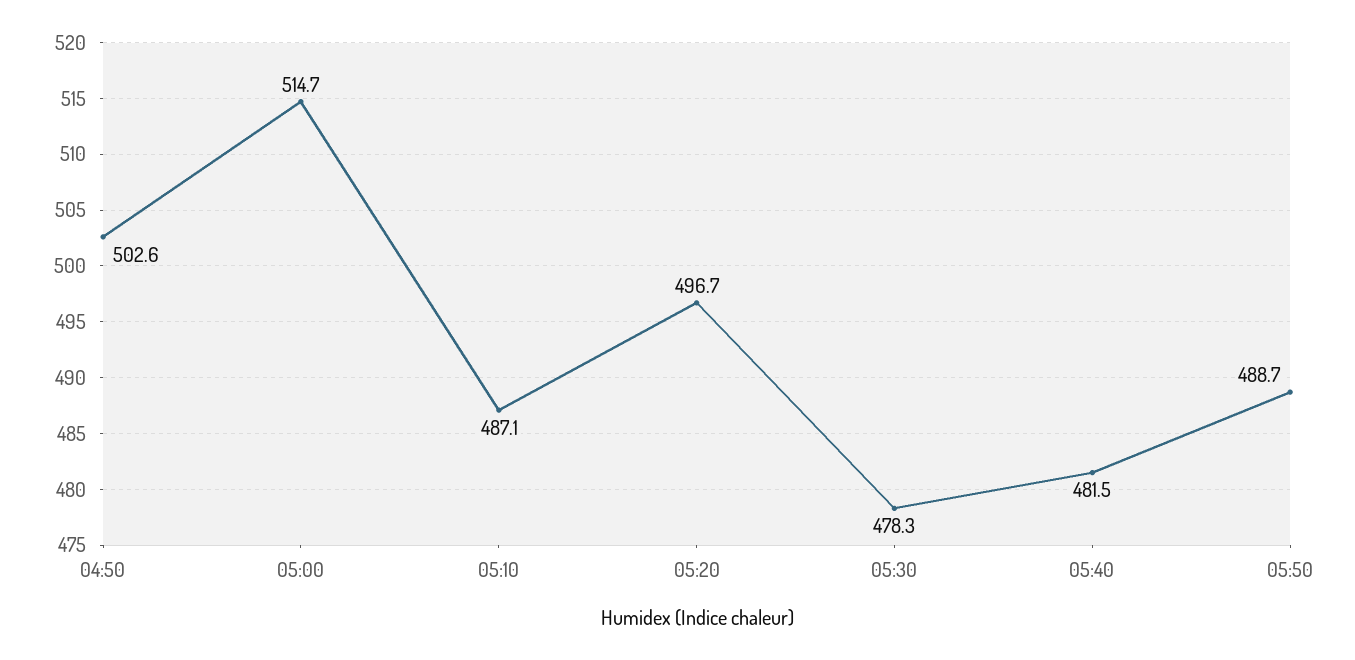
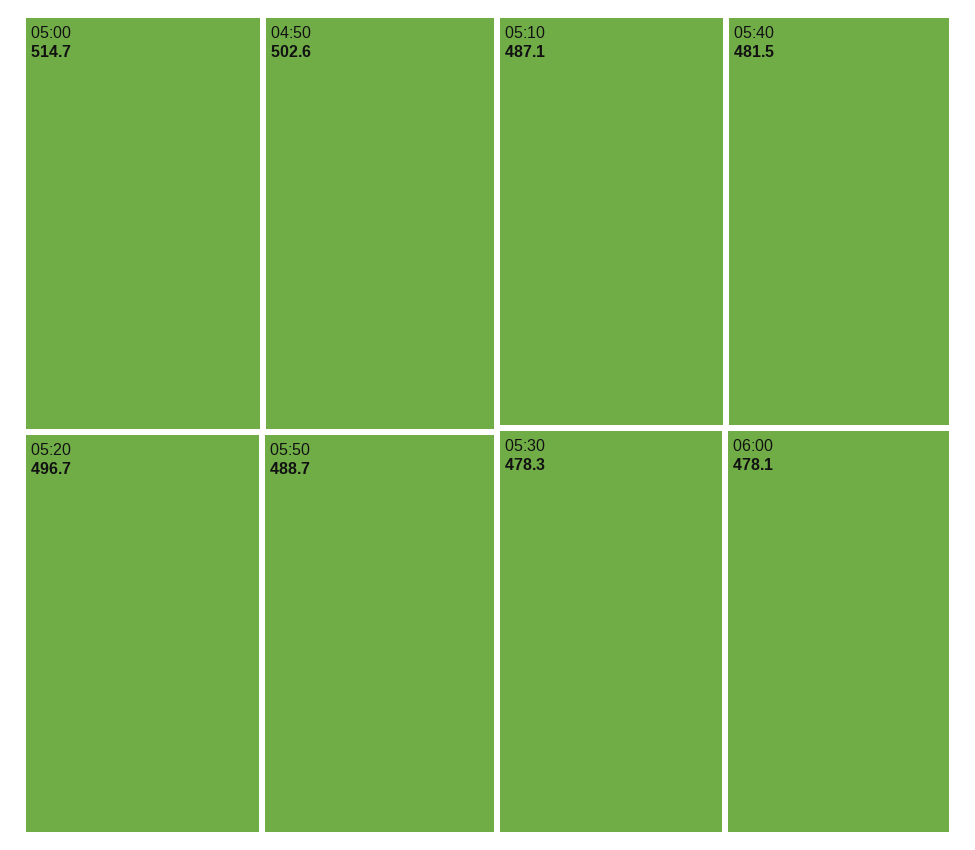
06:00: none -> 478.1

